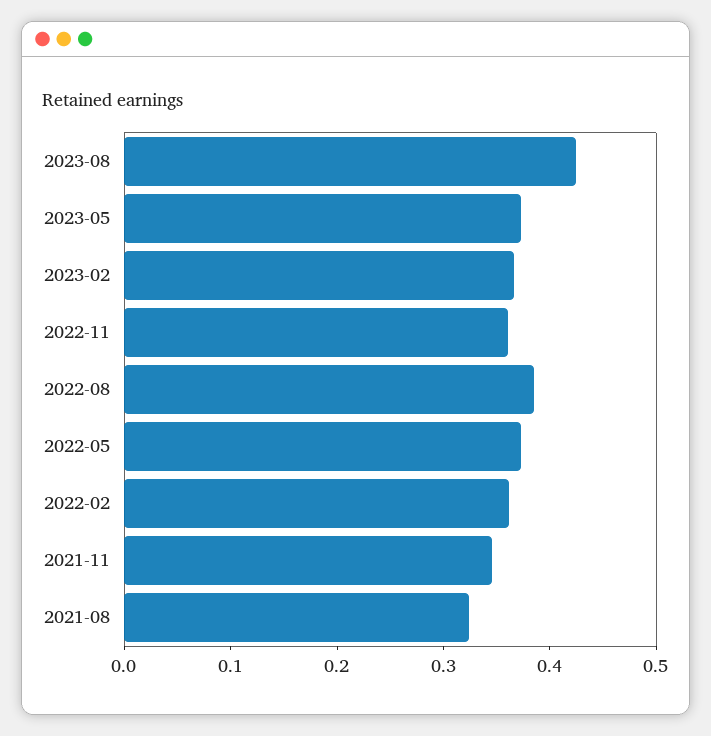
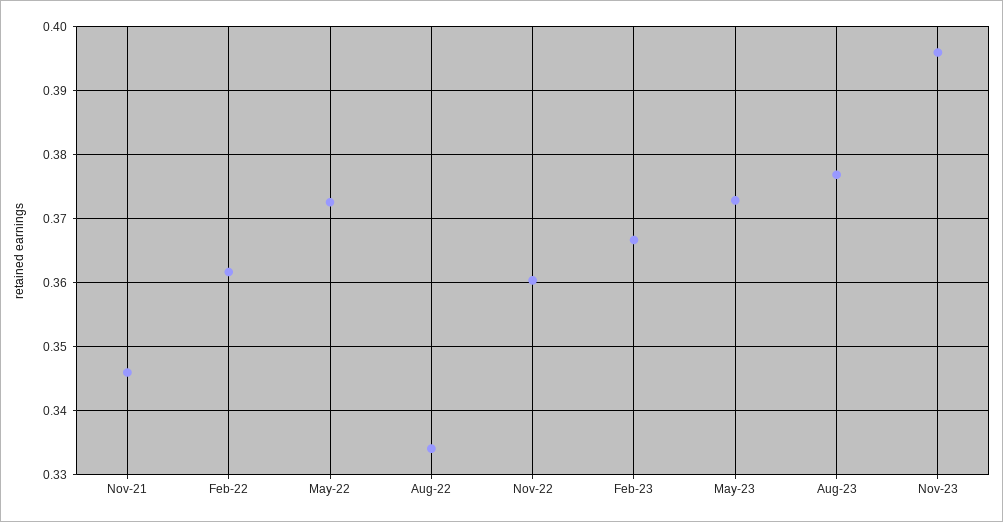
2023-08: 0.42 -> 0.377
2022-08: 0.38 -> 0.334
2021-08: 0.32 -> none
Nov-23: none -> 0.396

